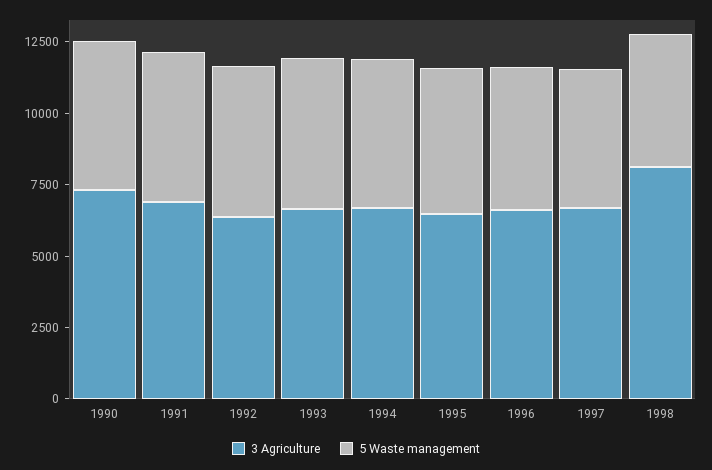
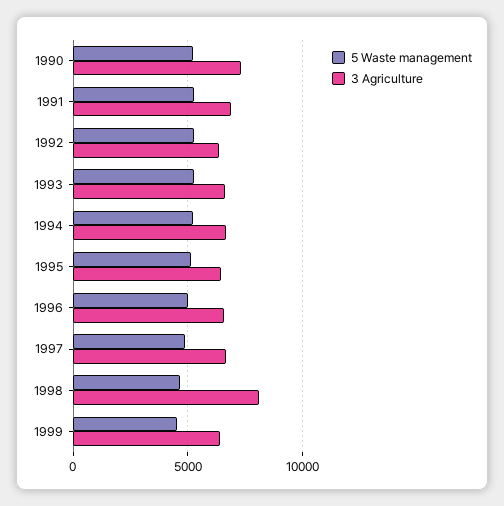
5 Waste management, 1999: none -> 4500
3 Agriculture, 1999: none -> 6500

